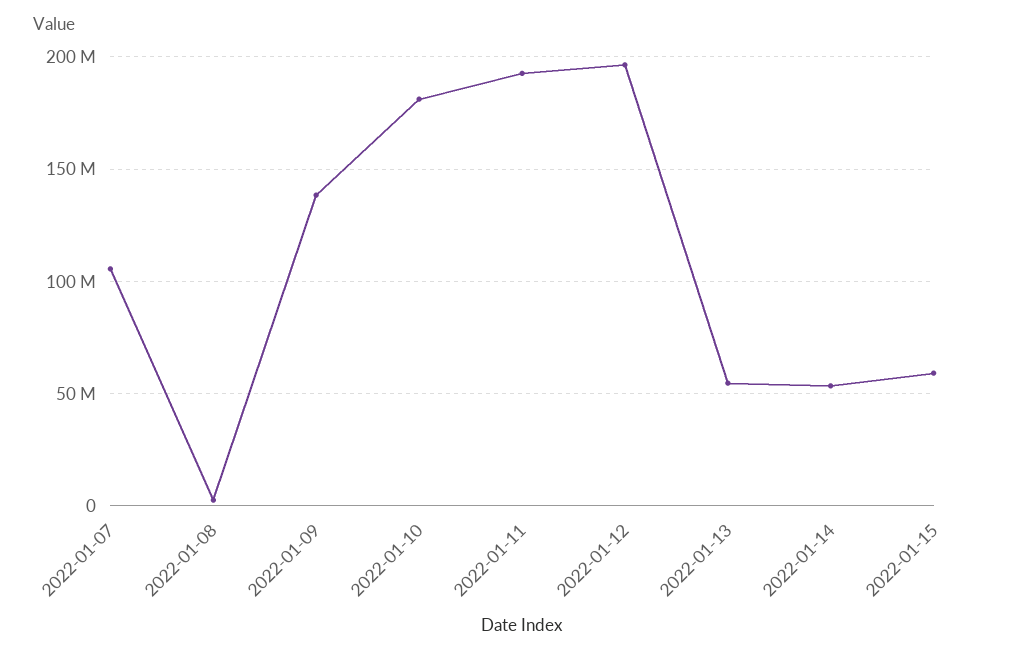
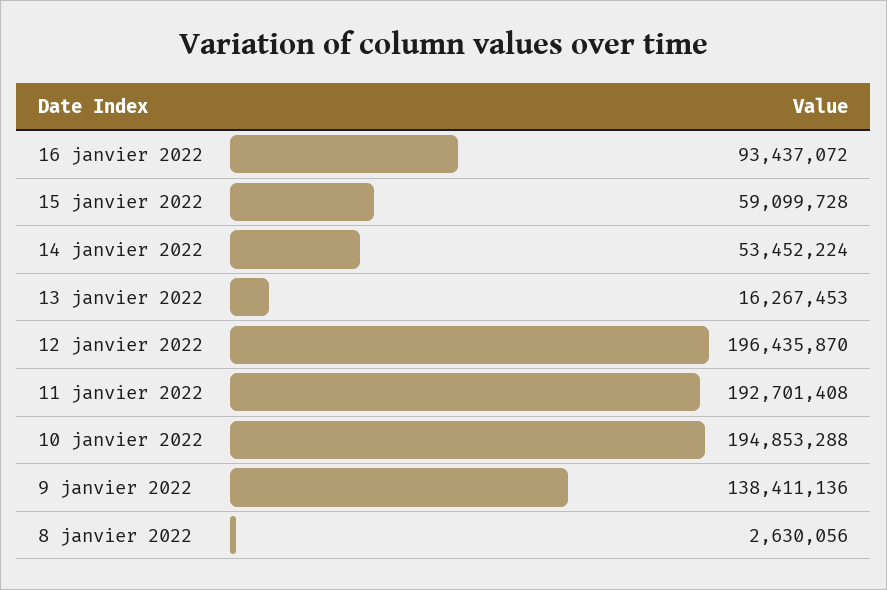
2022-01-07: 105000000 -> none
2022-01-10: 180000000 -> 194853288
2022-01-13: 55000000 -> 16267453
16 janvier 2022: none -> 93437072

